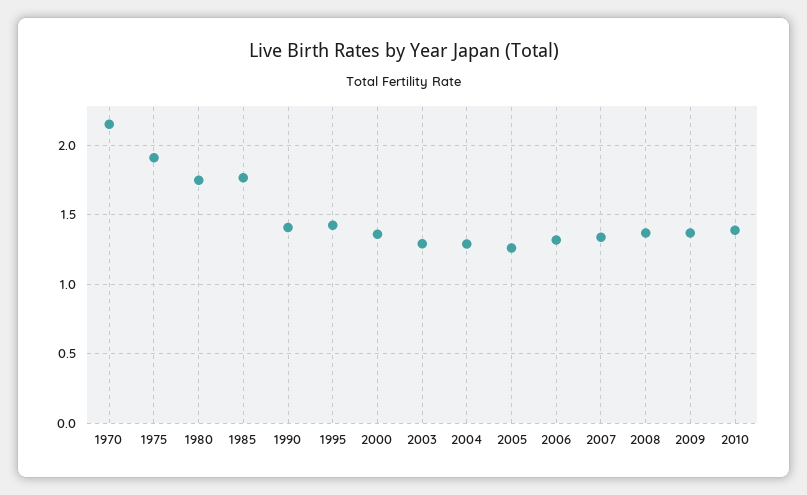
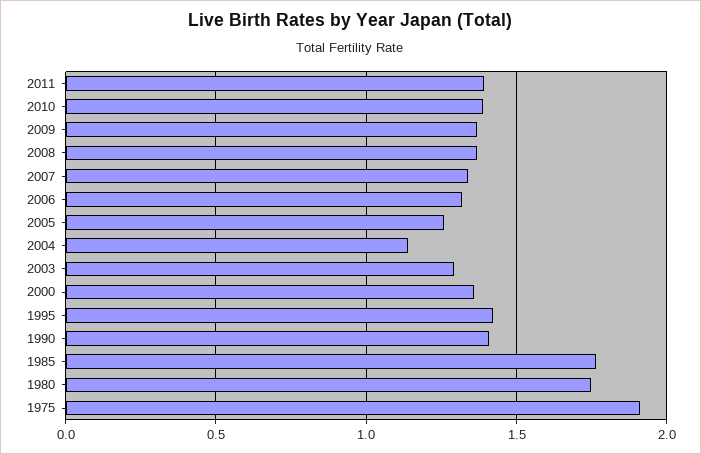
1970: 2.15 -> none
2004: 1.3 -> 1.15
2011: none -> 1.4

